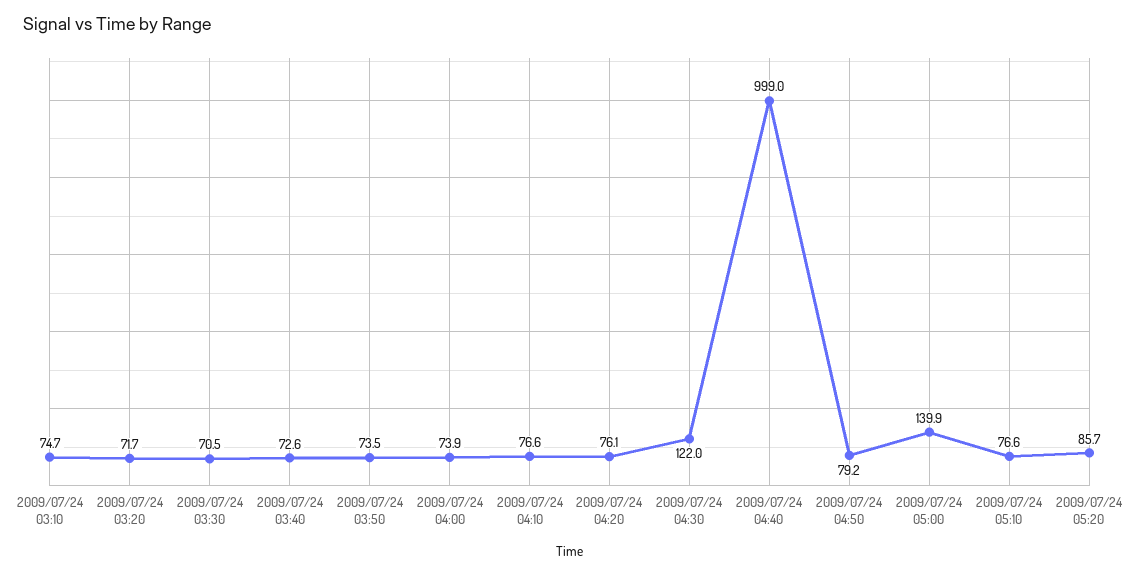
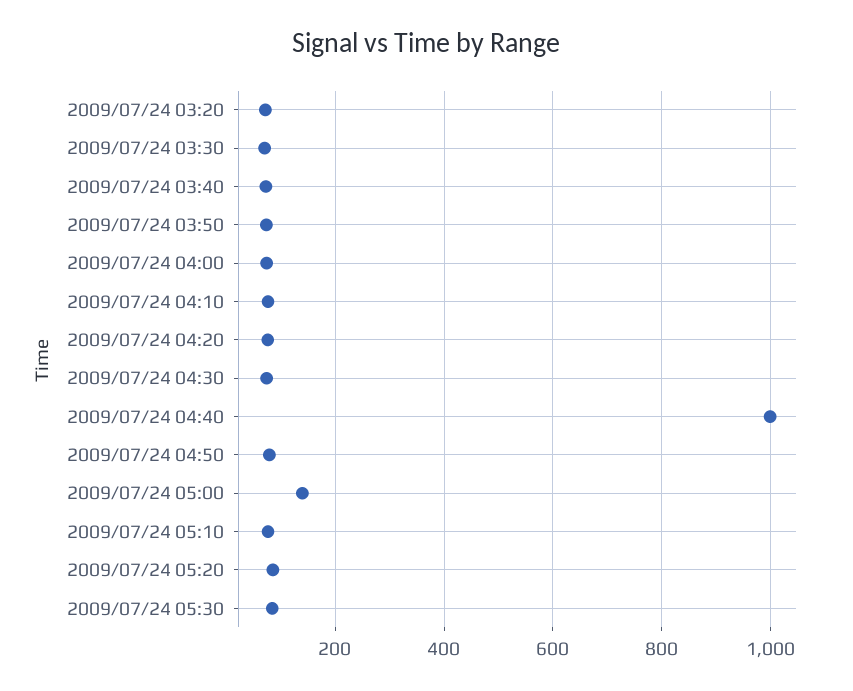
2009/07/24 03:10: 74.7 -> none
2009/07/24 04:30: 122 -> 80
2009/07/24 05:30: none -> 80

